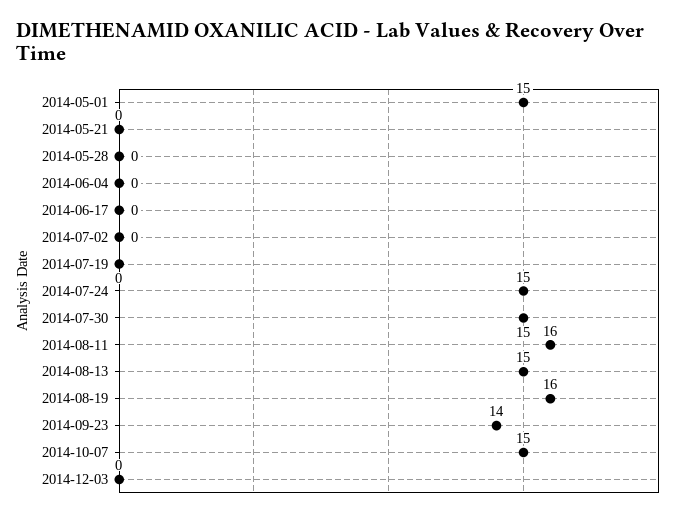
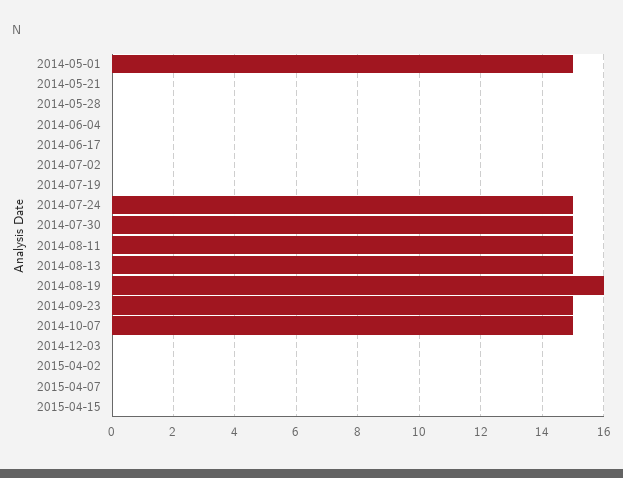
2014-08-11: 16 -> 15
2014-09-23: 14 -> 15
2015-04-02: none -> 0
2015-04-07: none -> 0
2015-04-15: none -> 0

